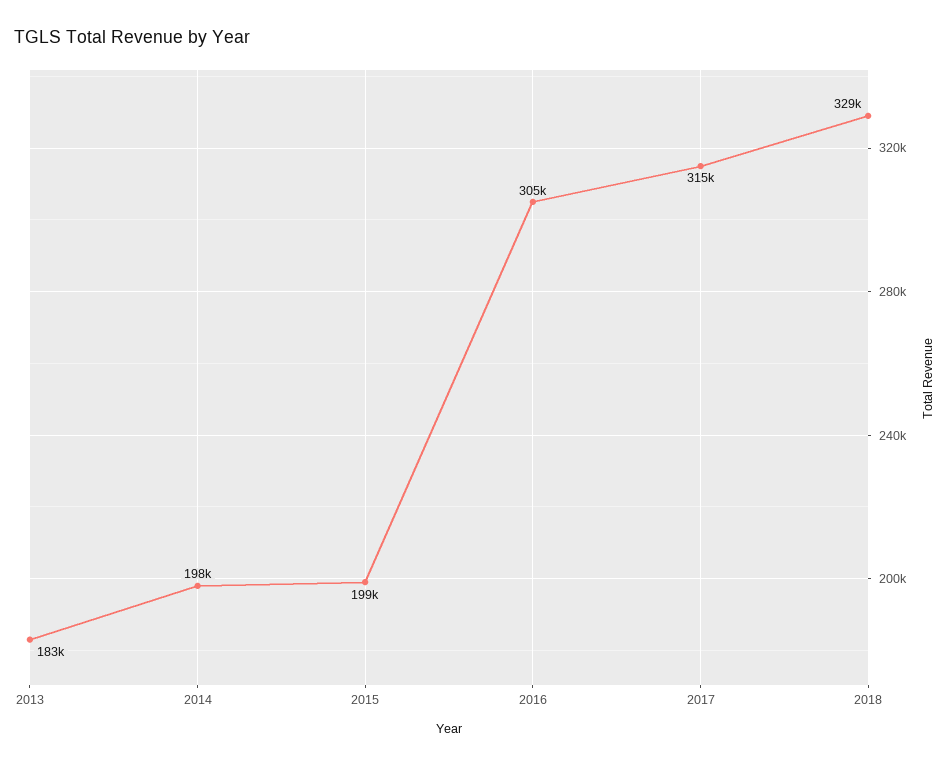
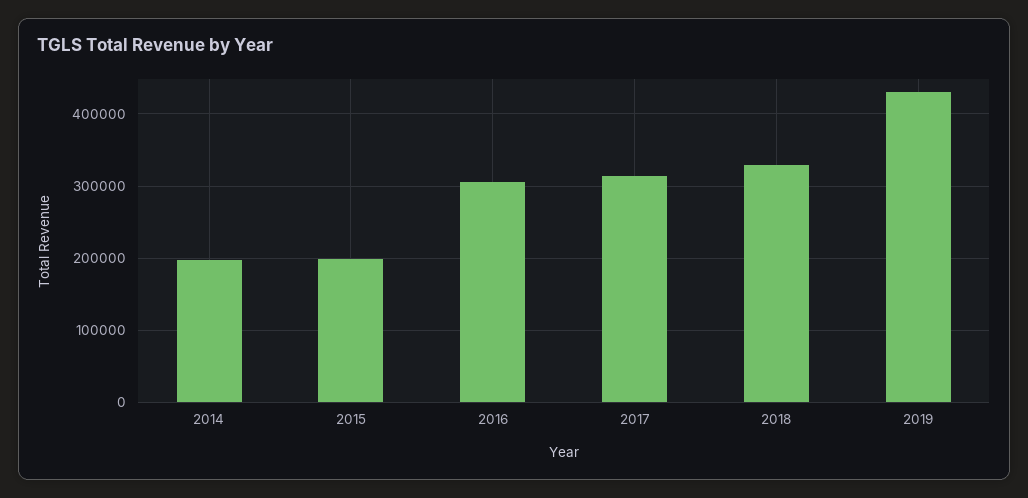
2013: 183000 -> none
2019: none -> 430000

